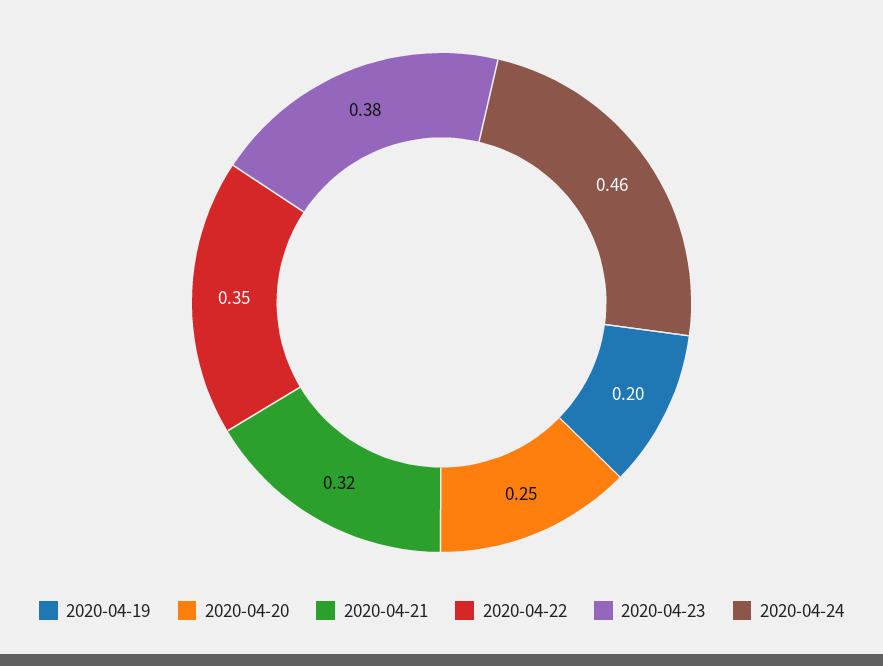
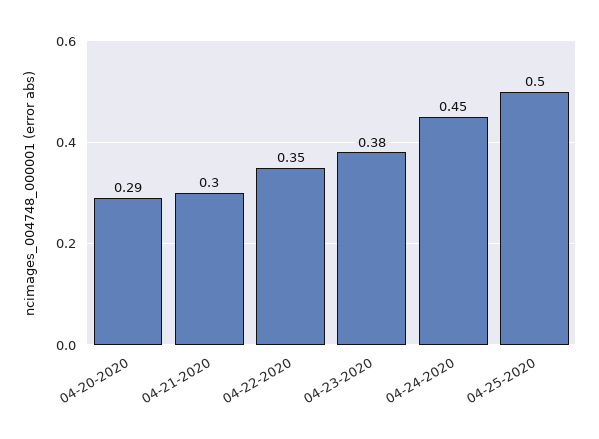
2020-04-19: 0.2 -> none
2020-04-20: 0.25 -> 0.29
2020-04-21: 0.32 -> 0.3
2020-04-24: 0.46 -> 0.45
04-25-2020: none -> 0.5

